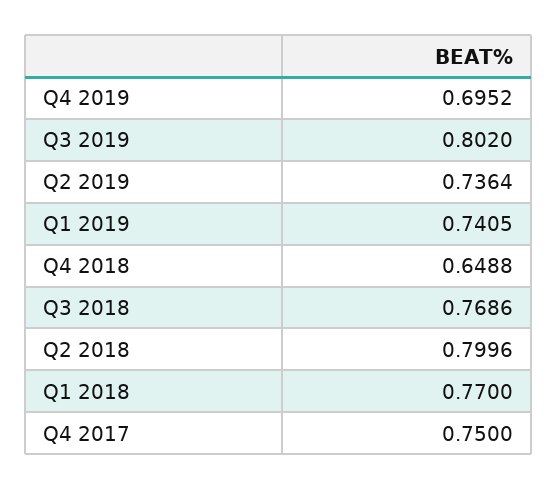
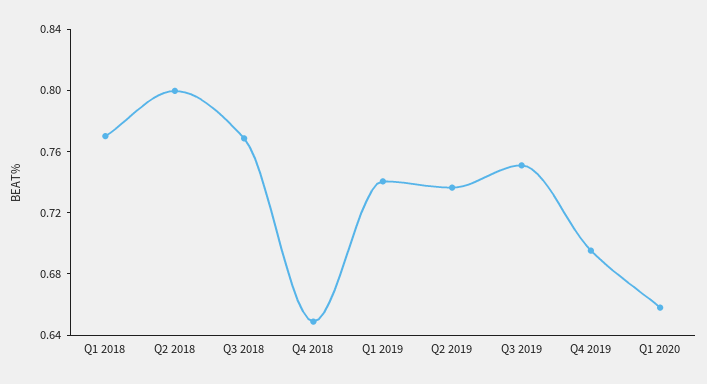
Q3 2019: 0.802 -> 0.75
Q4 2017: 0.75 -> none
Q1 2020: none -> 0.66

